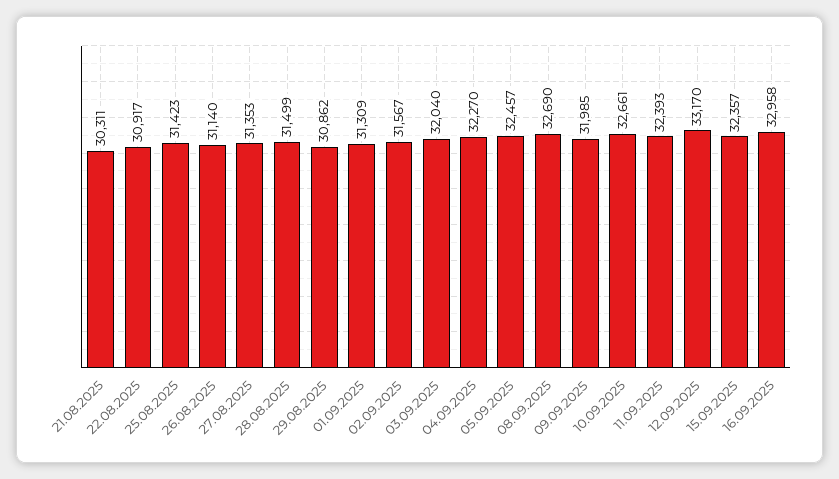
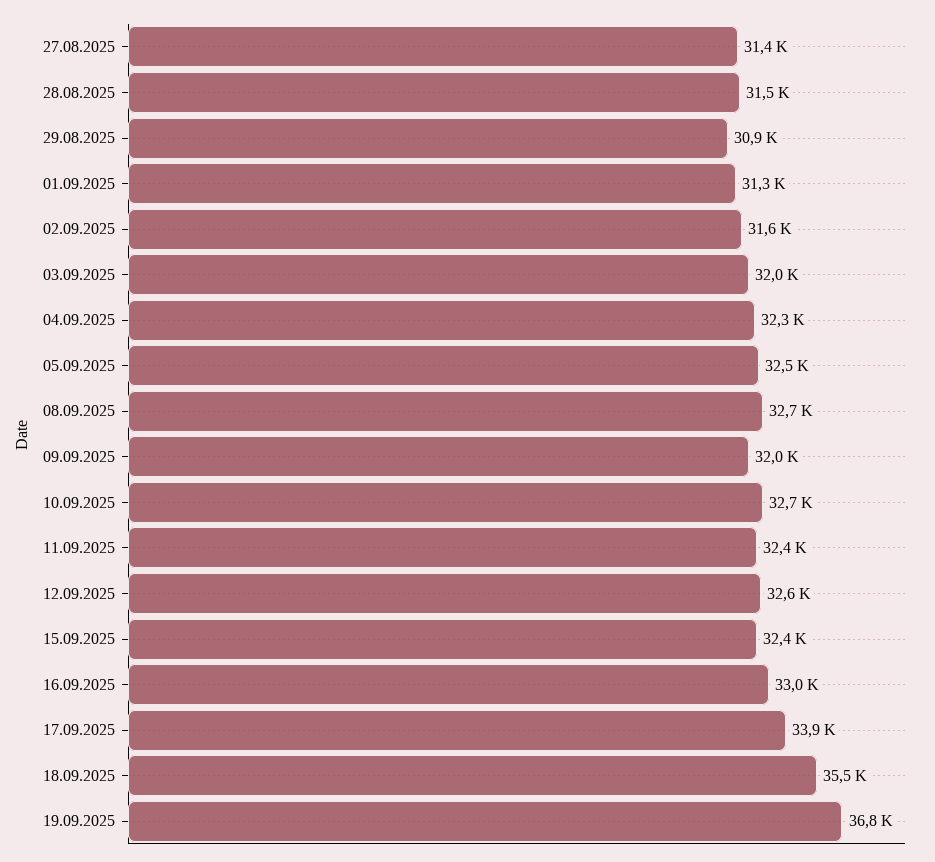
21.08.2025: 30311 -> none
22.08.2025: 30917 -> none
25.08.2025: 31423 -> none
26.08.2025: 31140 -> none
12.09.2025: 33170 -> 32600
17.09.2025: none -> 33900
18.09.2025: none -> 35500
19.09.2025: none -> 36800

